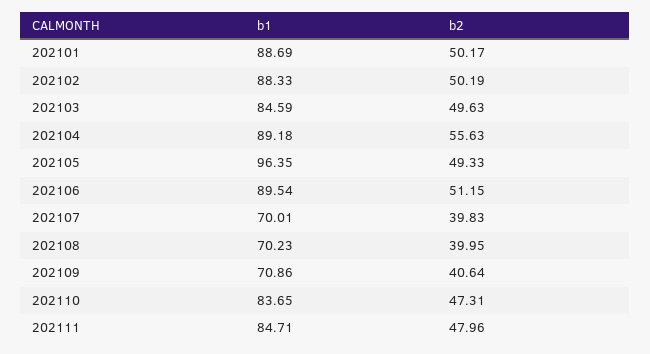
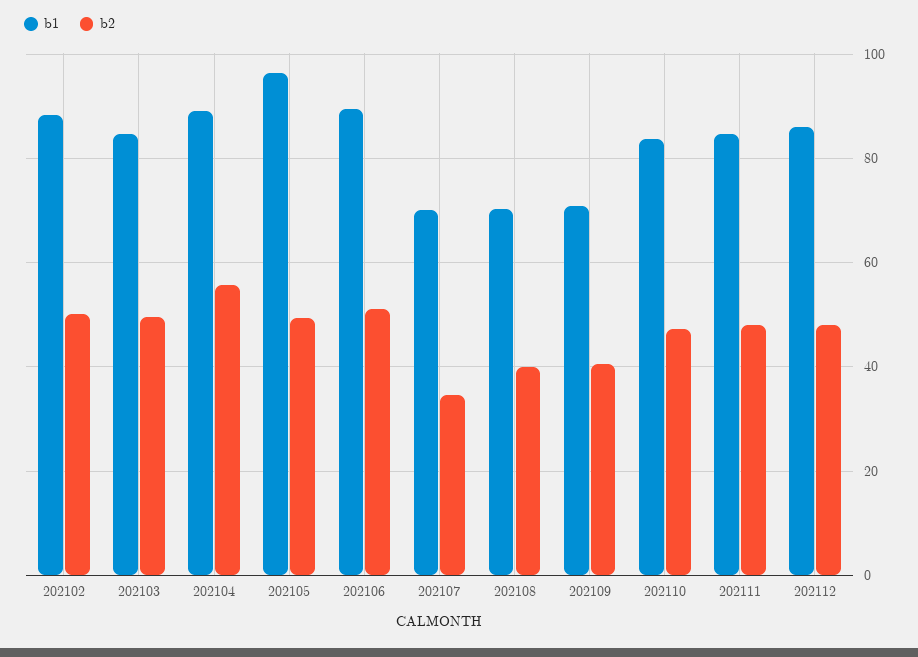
b1, 202101: 88.69 -> none
b2, 202101: 50.17 -> none
b2, 202107: 39.83 -> 34
b1, 202112: none -> 86
b2, 202112: none -> 48

